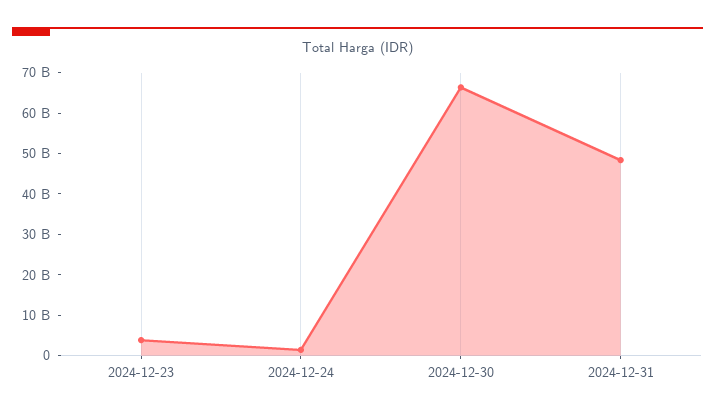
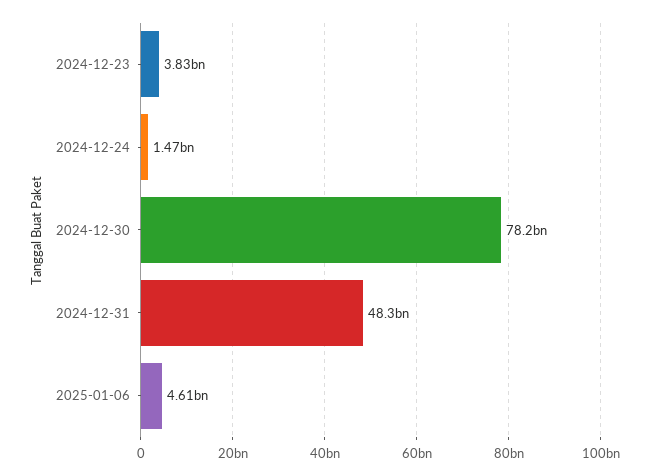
2024-12-30: 66000000000 -> 78200000000
2025-01-06: none -> 4610000000

